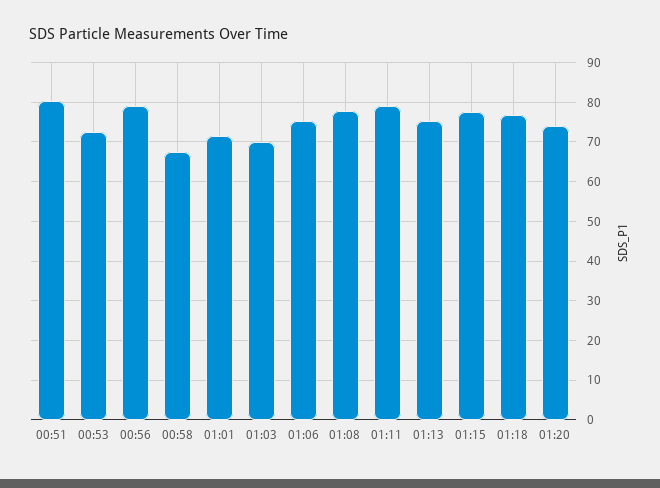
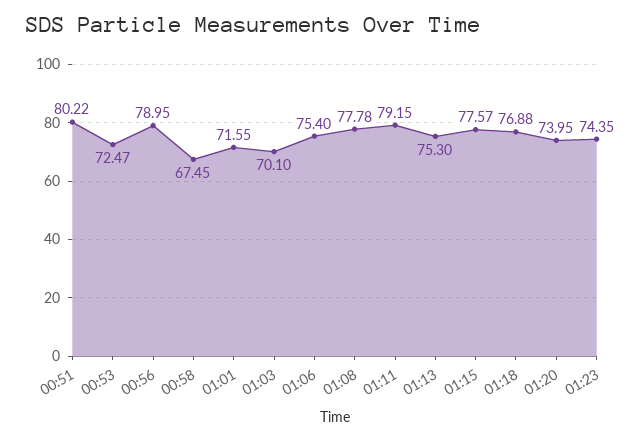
01:23: none -> 74.35

